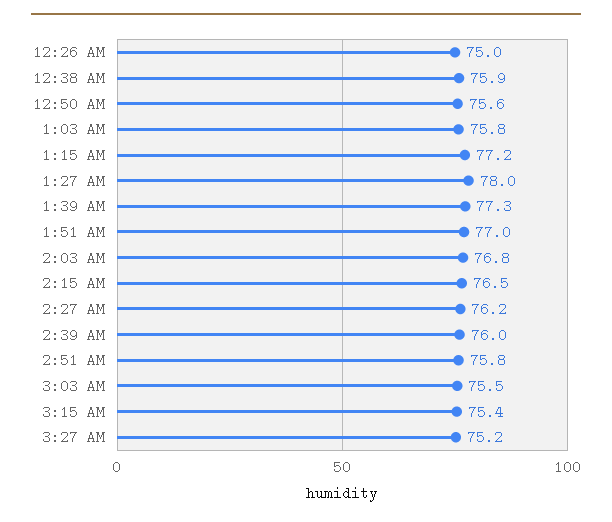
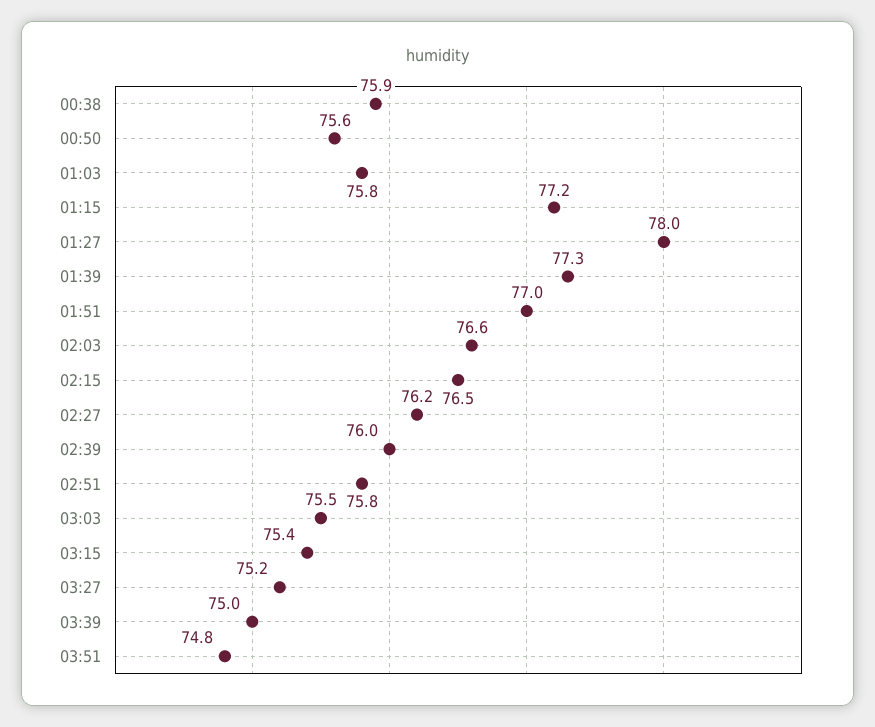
12:26 AM: 75 -> none
2:03 AM: 76.8 -> 76.6
03:39: none -> 75
03:51: none -> 74.8

